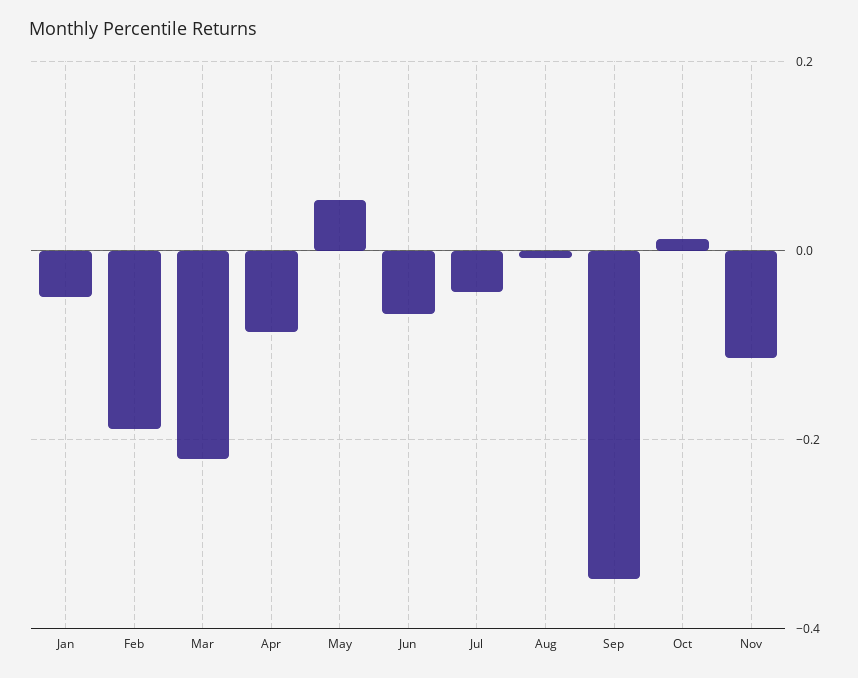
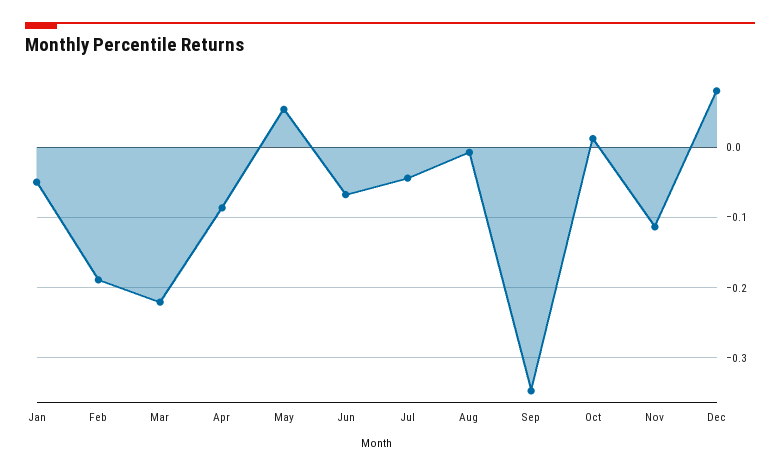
Dec: none -> 0.08

